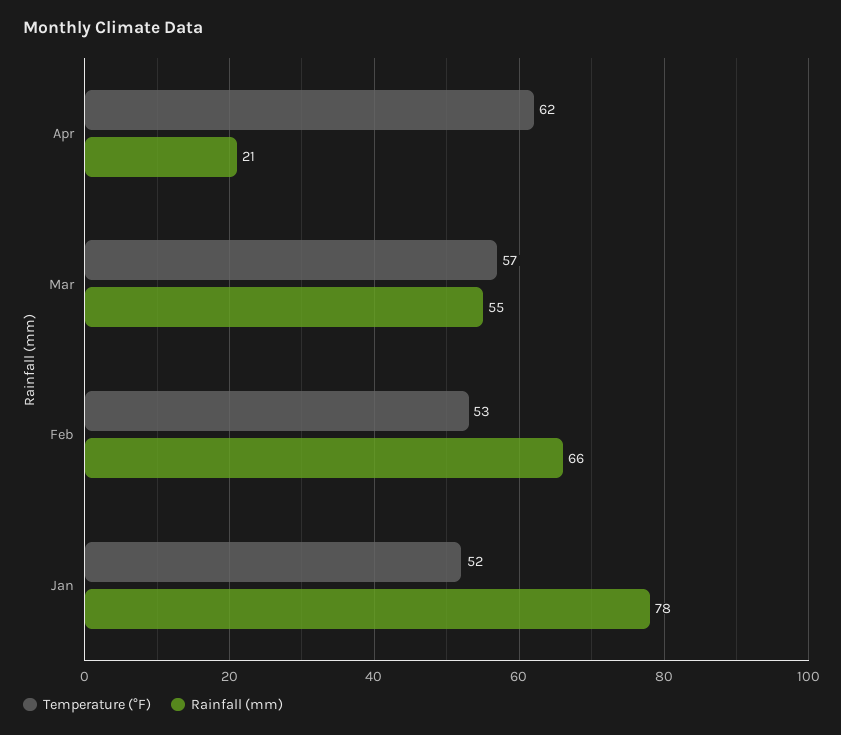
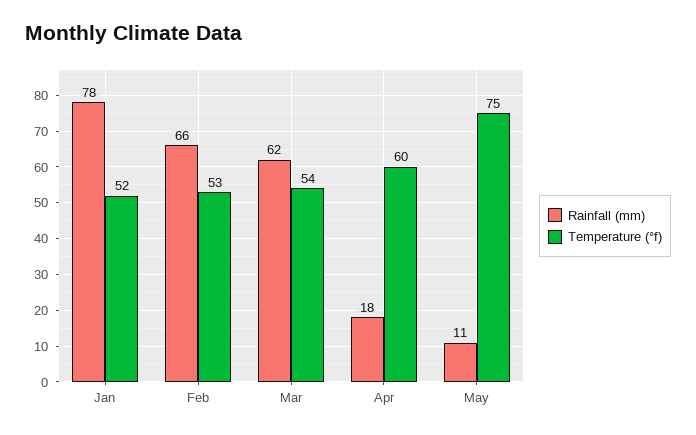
Temperature (°F), Apr: 62 -> 60
Rainfall (mm), Apr: 21 -> 18
Temperature (°F), Mar: 57 -> 54
Rainfall (mm), Mar: 55 -> 62
Rainfall (mm), May: none -> 11
Temperature (°F), May: none -> 75

